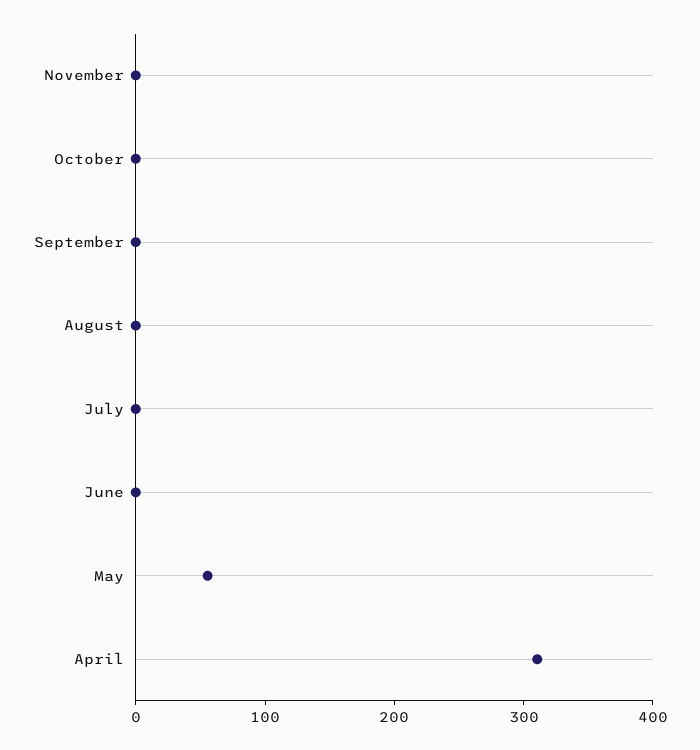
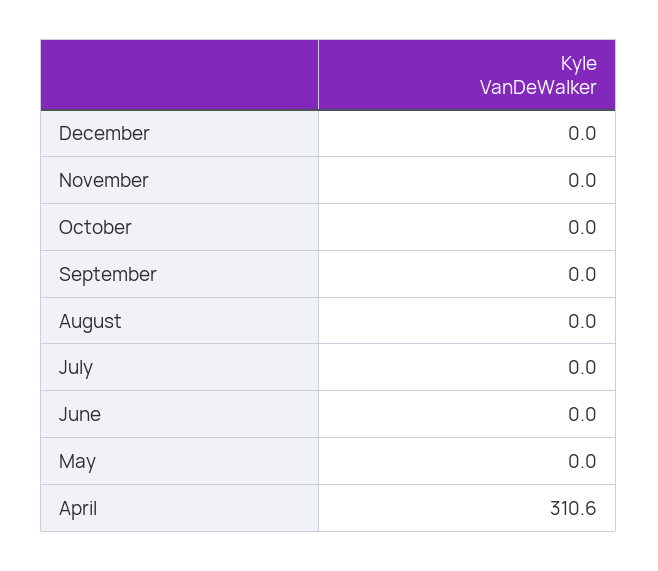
May: 60 -> 0
December: none -> 0

